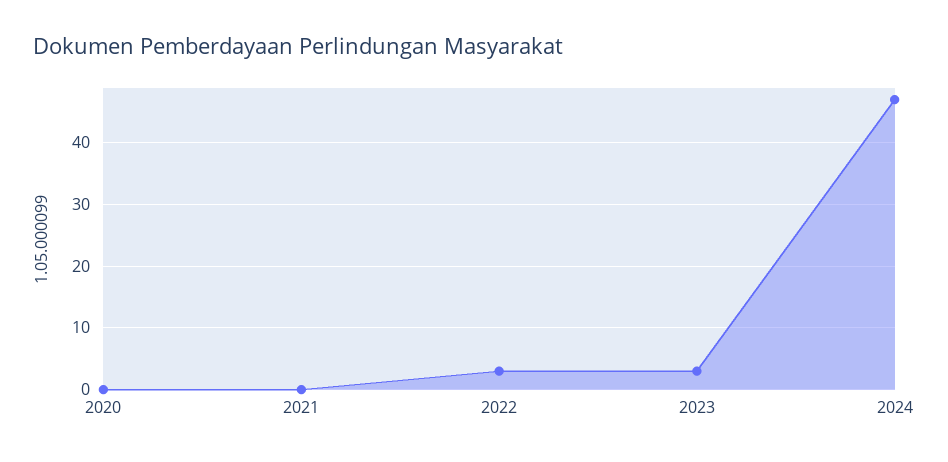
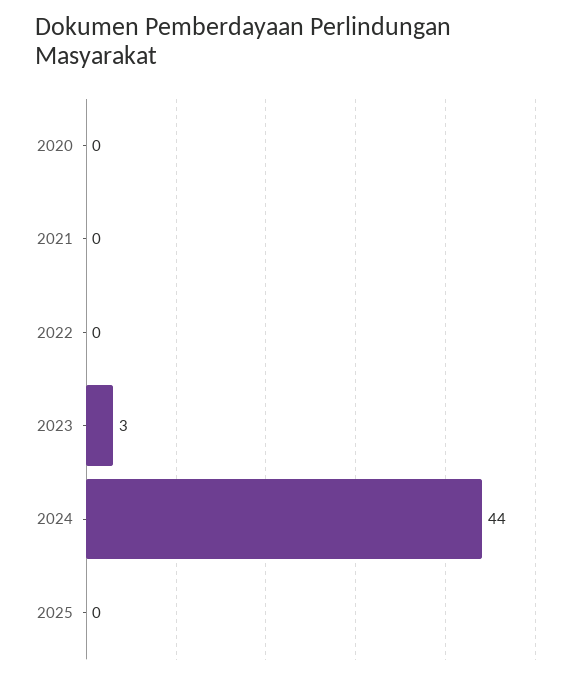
2022: 3 -> 0
2024: 47 -> 44
2025: none -> 0

